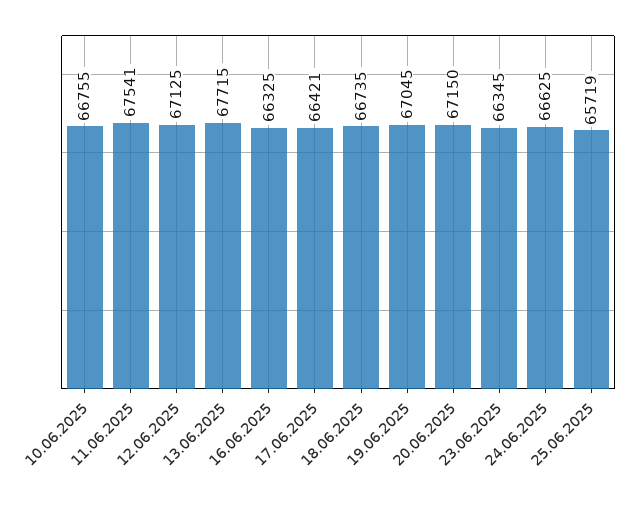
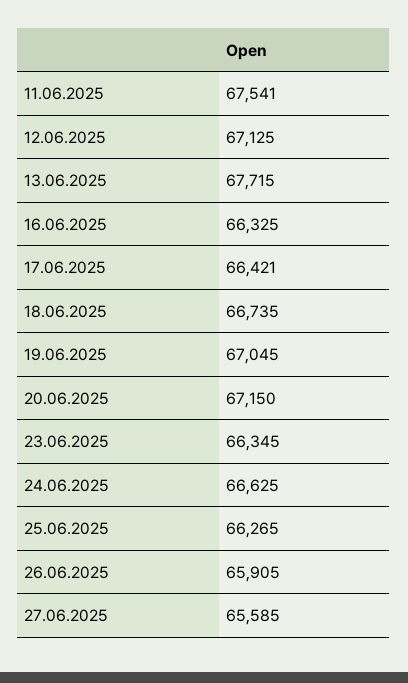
10.06.2025: 66755 -> none
25.06.2025: 65719 -> 66265
26.06.2025: none -> 65905
27.06.2025: none -> 65585

